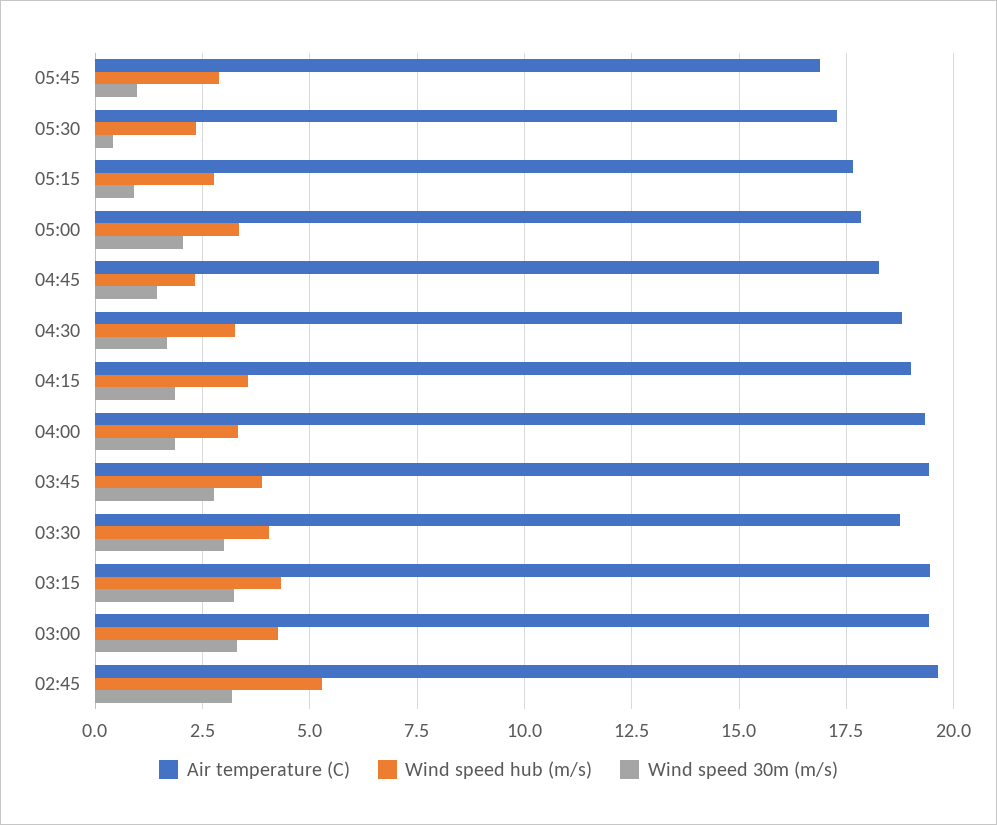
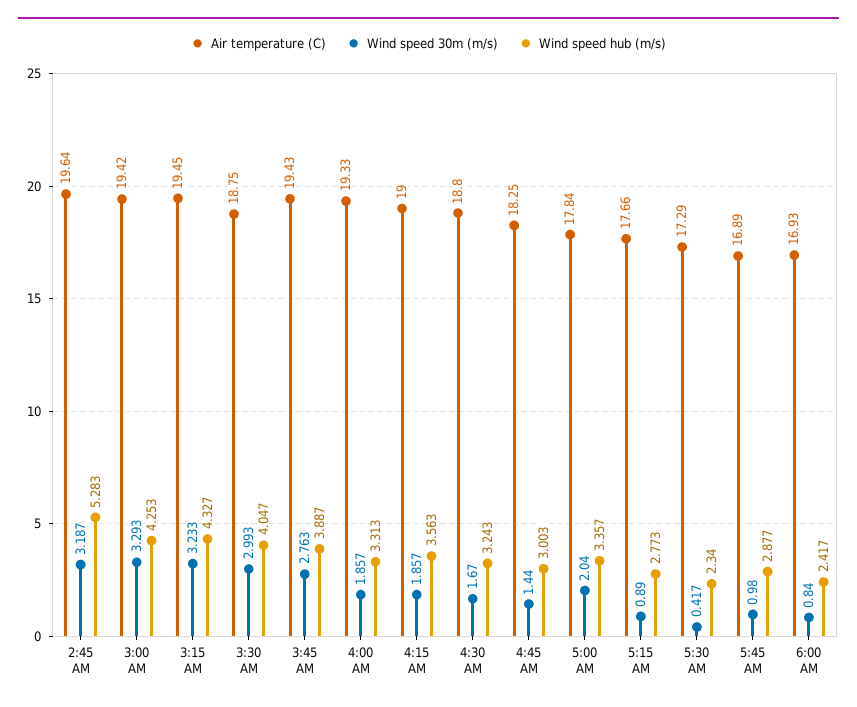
Wind speed hub (m/s), 04:45: 2.25 -> 3.003
Air temperature (C), 6:00 AM: none -> 16.93
Wind speed 30m (m/s), 6:00 AM: none -> 0.84
Wind speed hub (m/s), 6:00 AM: none -> 2.417

